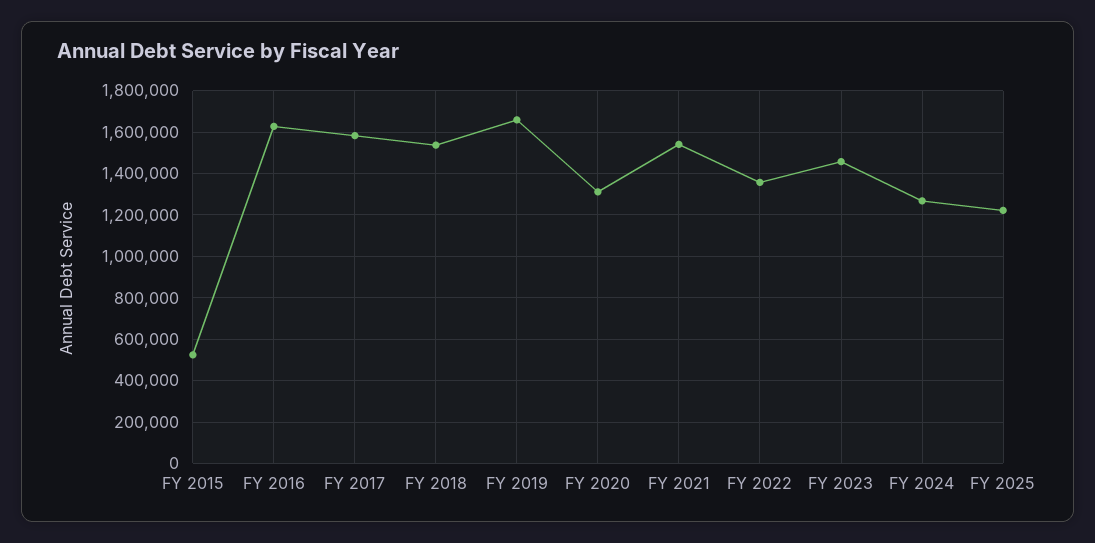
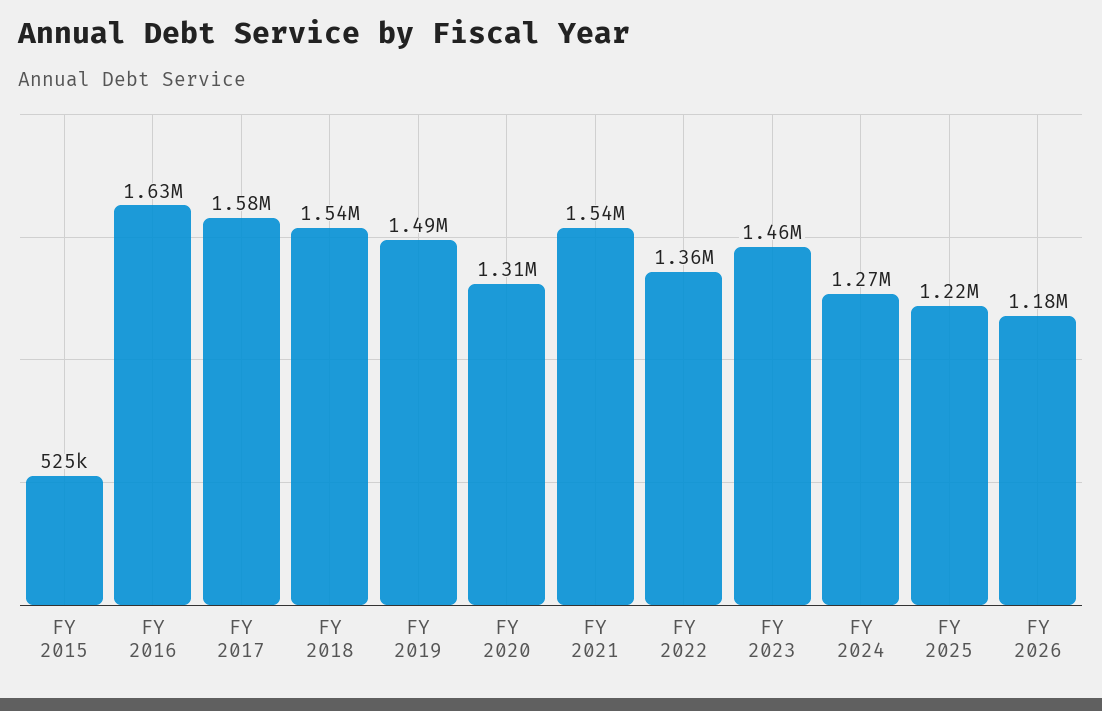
FY 2019: 1650000 -> 1490000
FY 2026: none -> 1180000

